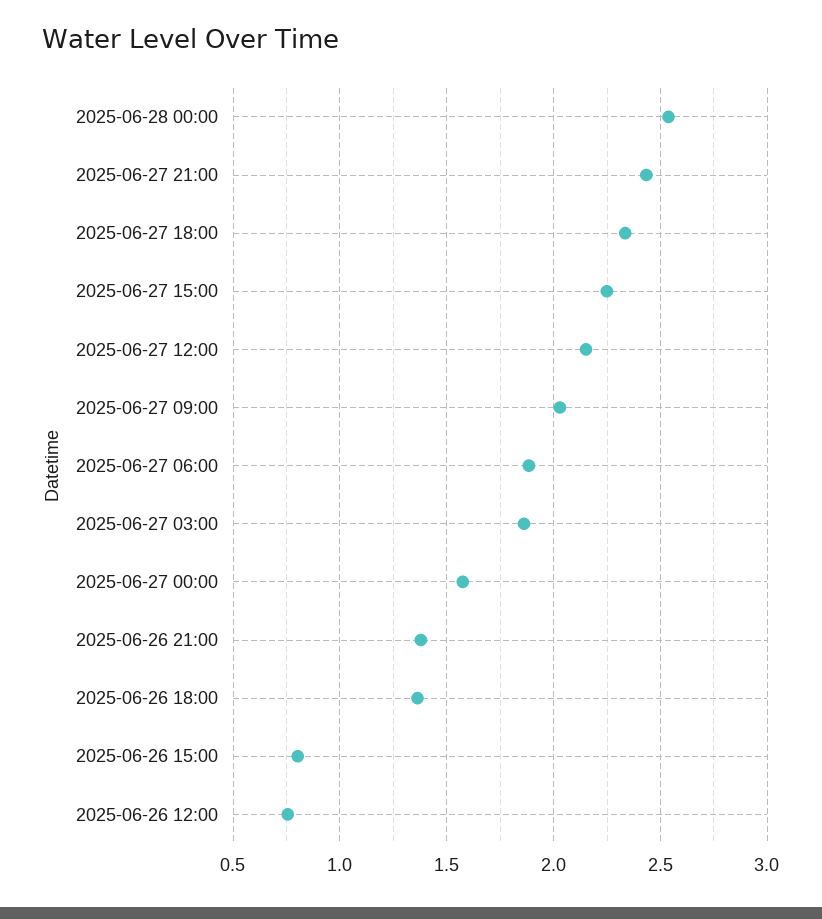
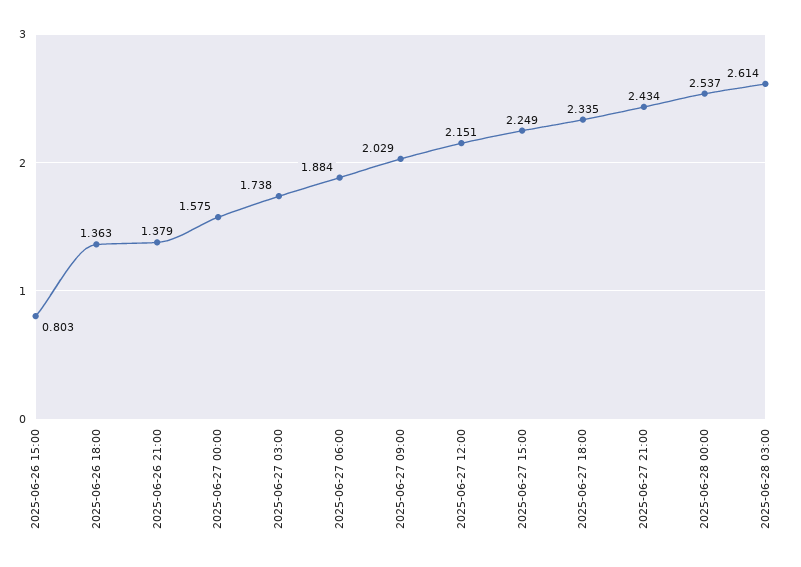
2025-06-27 03:00: 1.85 -> 1.738
2025-06-26 12:00: 0.75 -> none
2025-06-28 03:00: none -> 2.614

